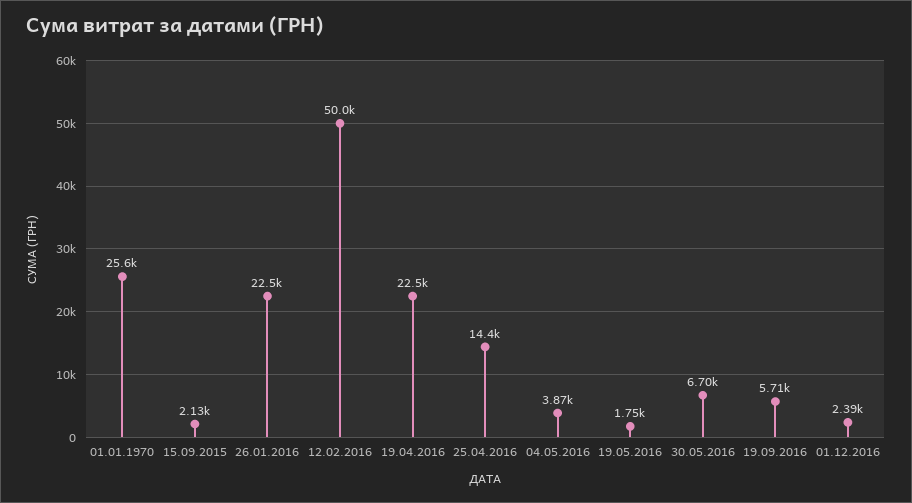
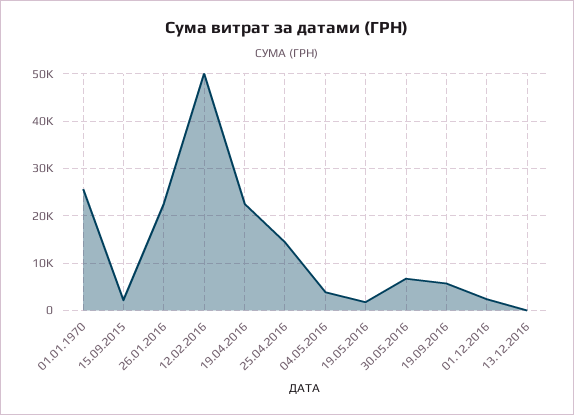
13.12.2016: none -> 0

